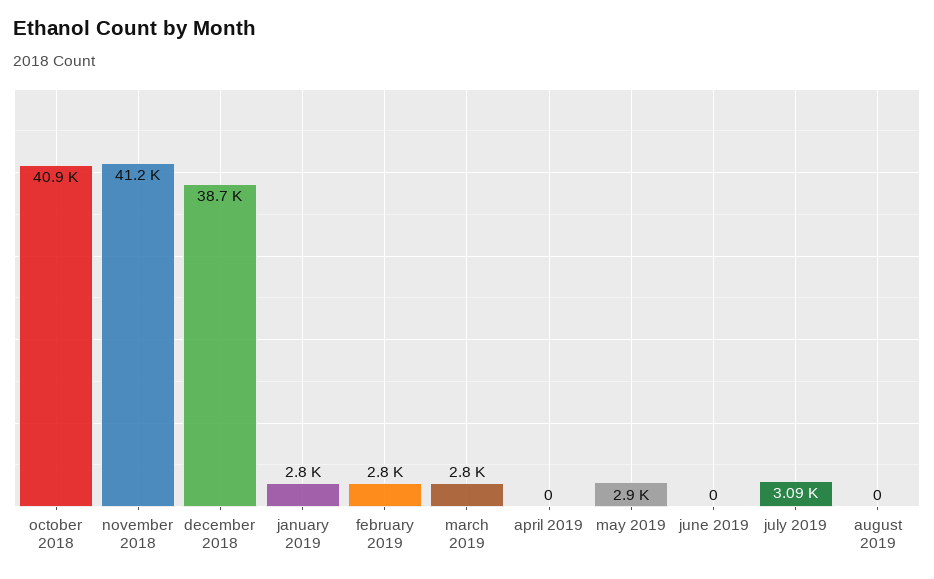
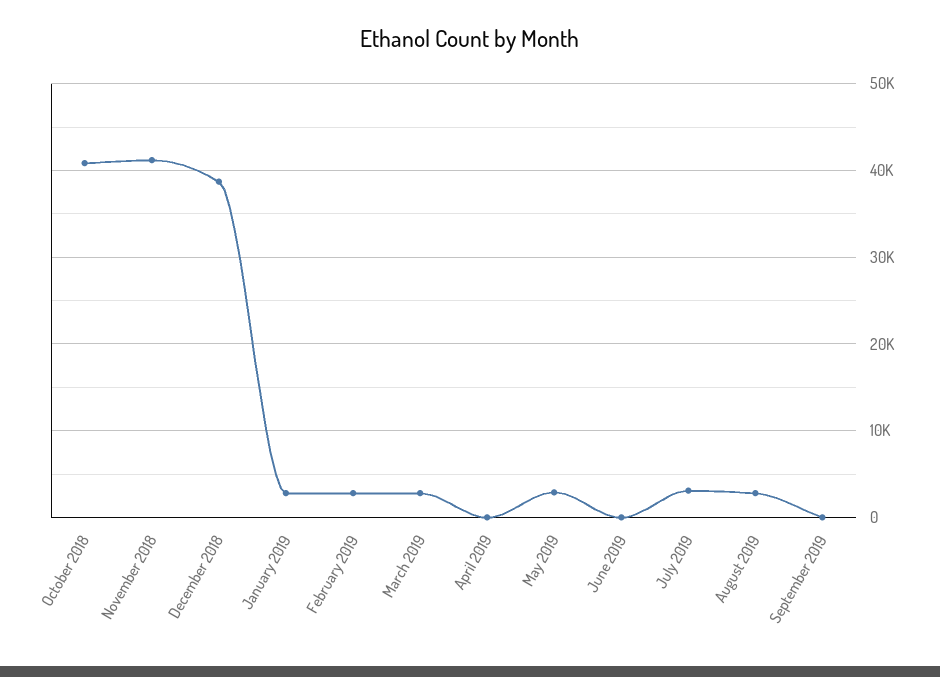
august 2019: 0 -> 3000
September 2019: none -> 0

